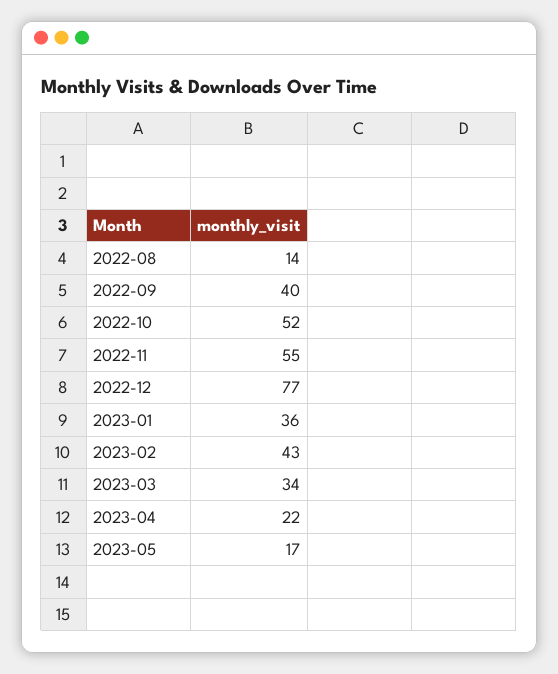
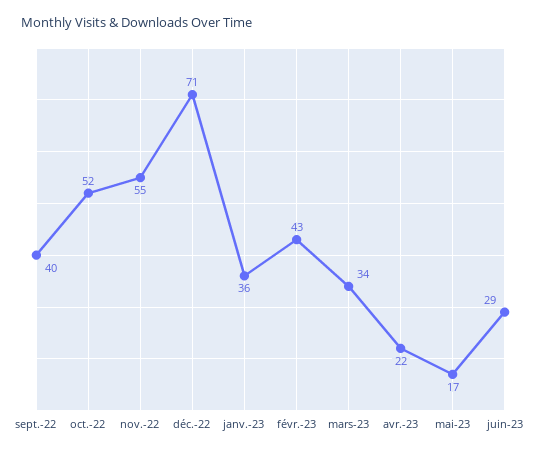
2022-08: 14 -> none
2022-12: 77 -> 71
juin-23: none -> 29

